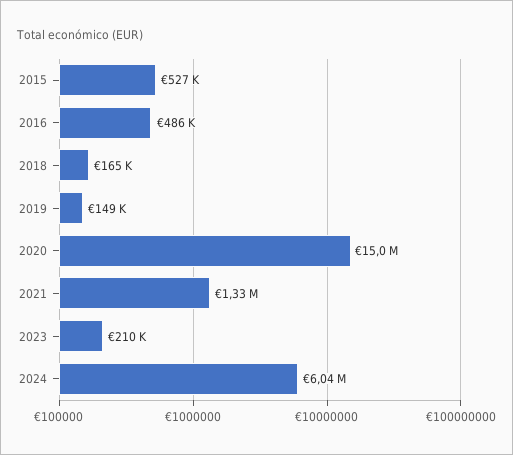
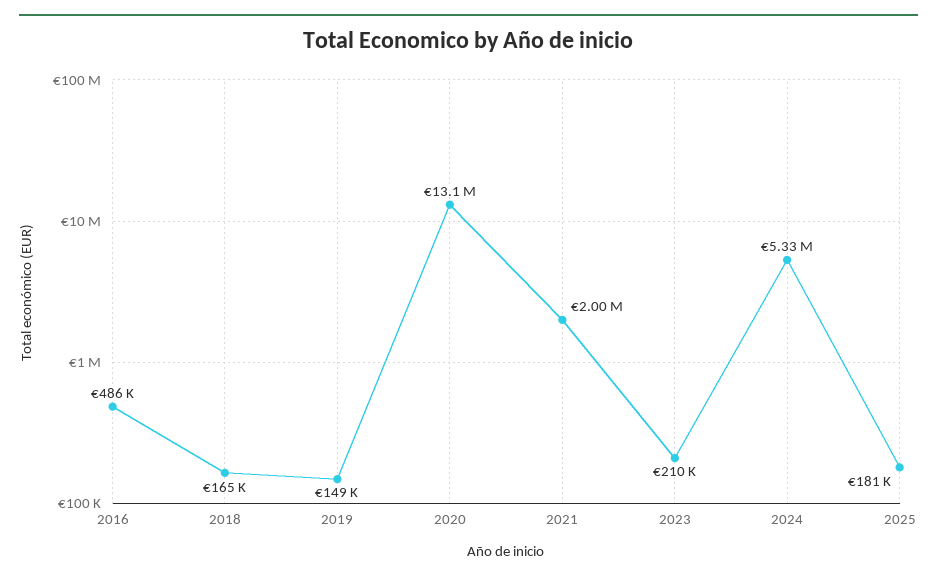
2015: 527000 -> none
2020: 15000000 -> 13100000
2021: 1330000 -> 2000000
2024: 6040000 -> 5330000
2025: none -> 181000

